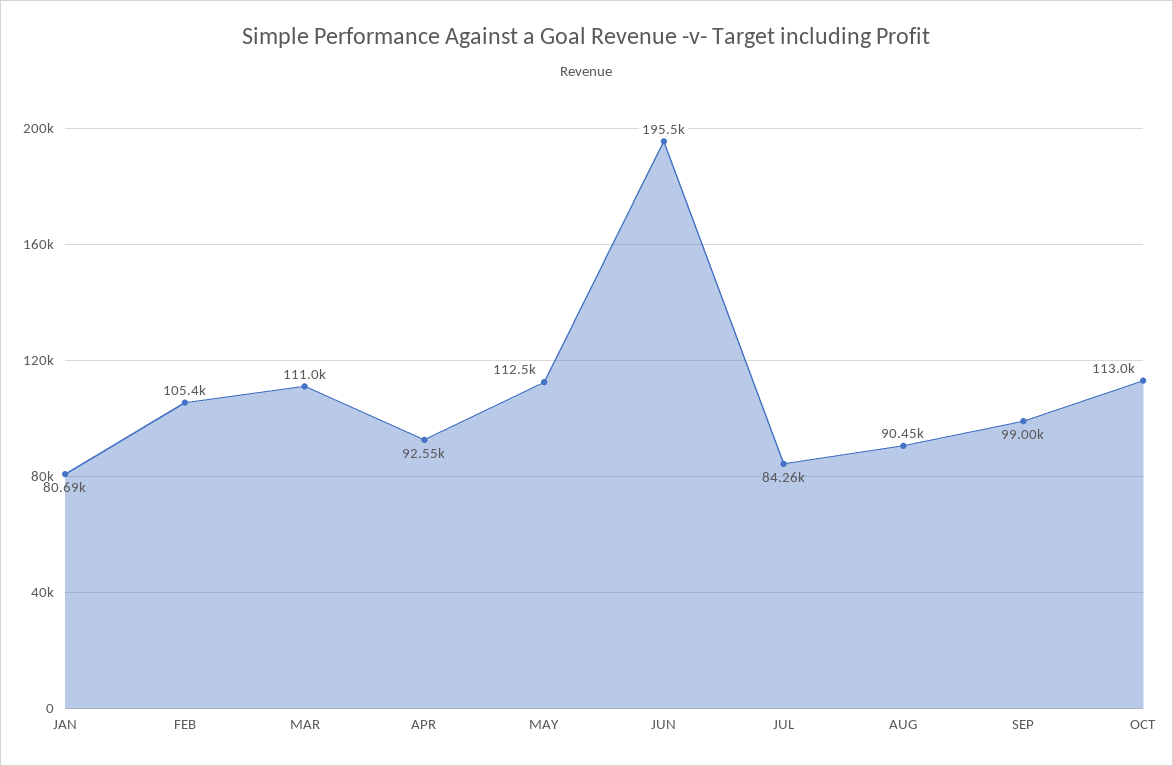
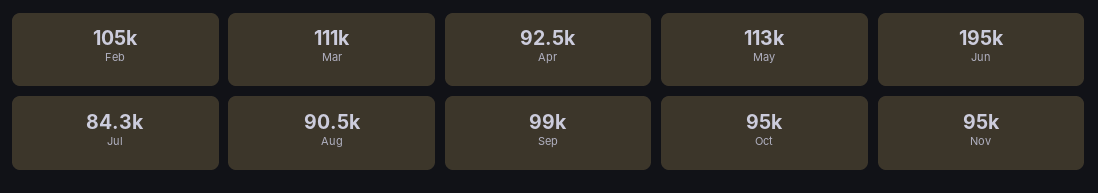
JAN: 80690 -> none
OCT: 113000 -> 95000
Nov: none -> 95000

